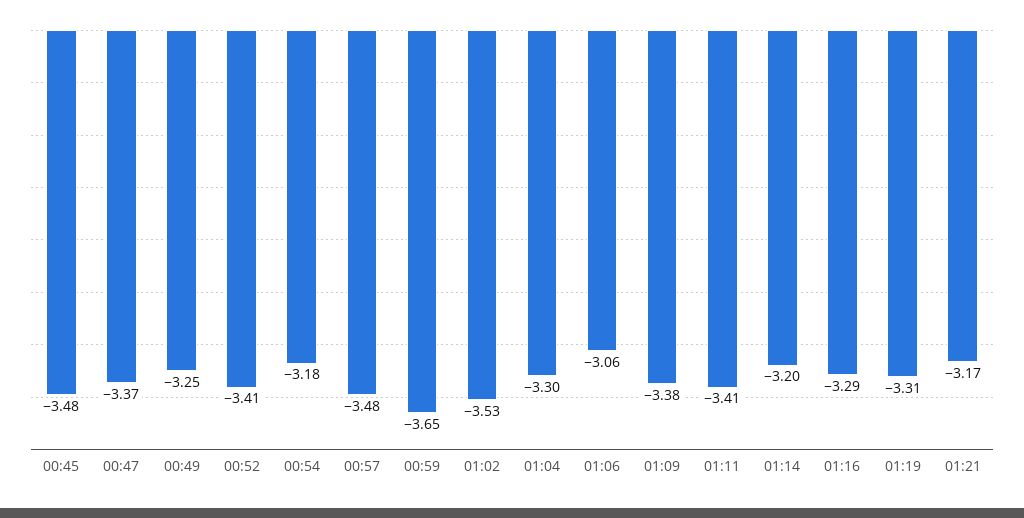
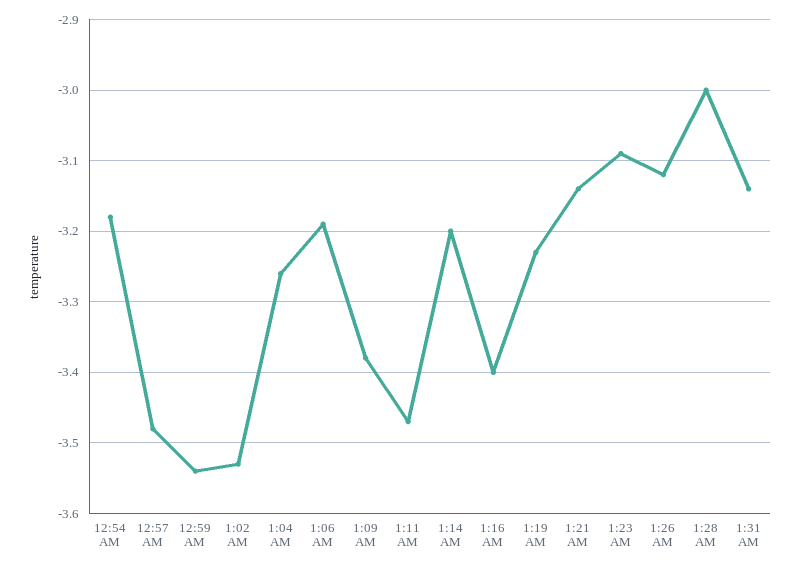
00:45: -3.48 -> none
00:47: -3.37 -> none
00:49: -3.25 -> none
00:52: -3.41 -> none
00:59: -3.65 -> -3.54
01:04: -3.3 -> -3.26
01:06: -3.06 -> -3.19
01:11: -3.41 -> -3.47
01:16: -3.29 -> -3.4
01:19: -3.31 -> -3.23
01:21: -3.17 -> -3.14
1:23 AM: none -> -3.09
1:26 AM: none -> -3.12
1:28 AM: none -> -3
1:31 AM: none -> -3.14

